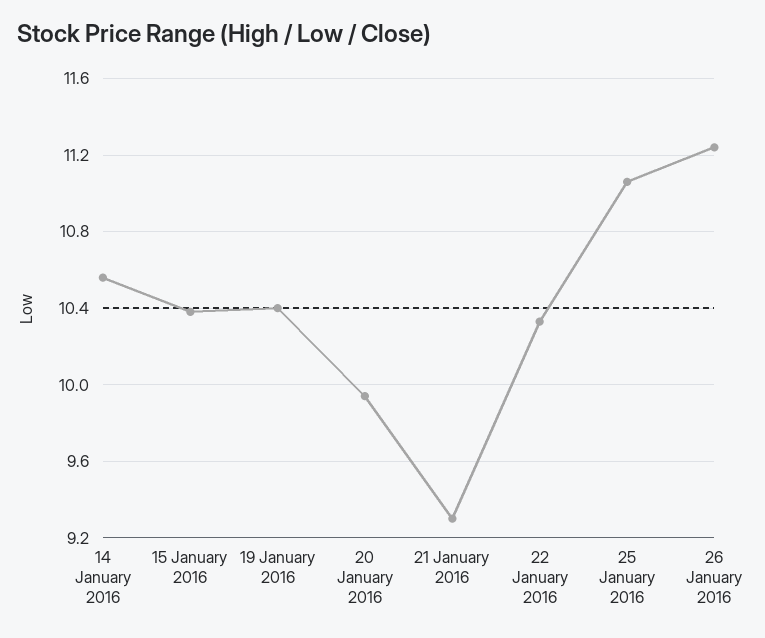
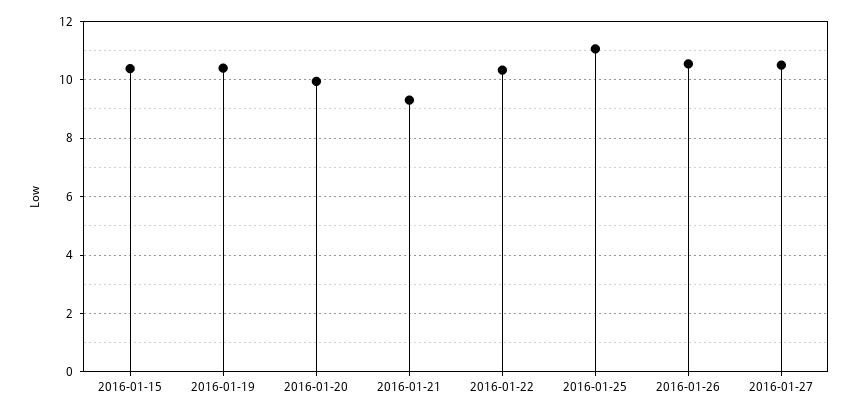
14 January 2016: 10.55 -> none
26 January 2016: 11.25 -> 10.5
2016-01-27: none -> 10.5

